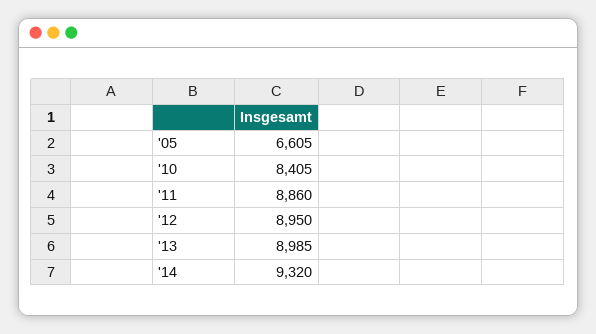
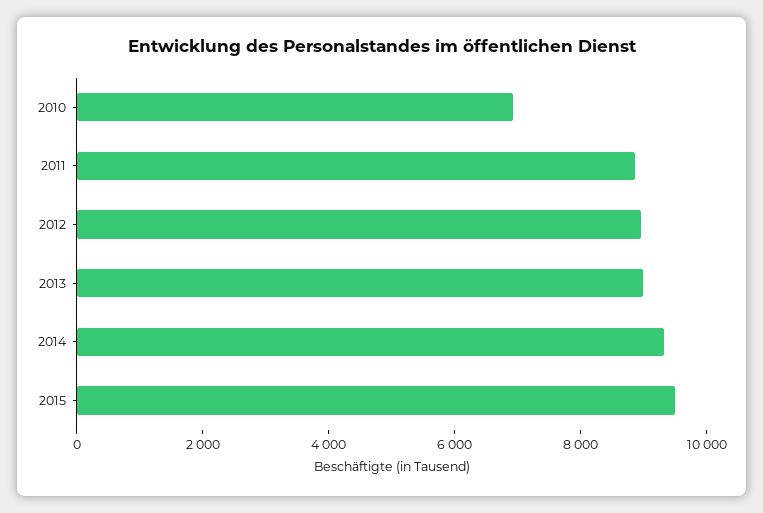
'05: 6605 -> none
'10: 8405 -> 7000
2015: none -> 9500

